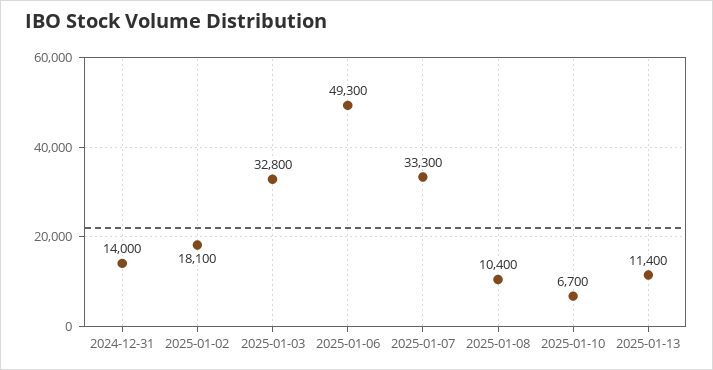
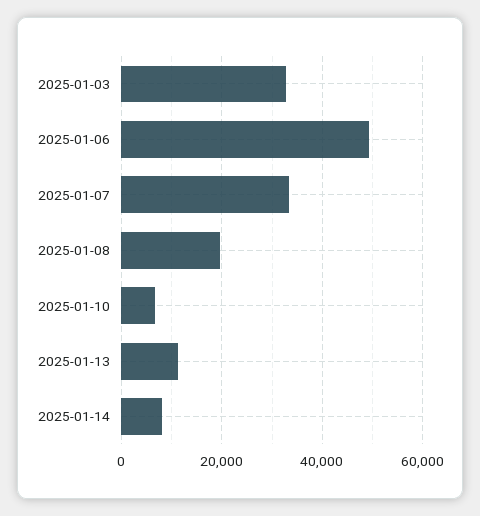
2024-12-31: 14000 -> none
2025-01-02: 18100 -> none
2025-01-08: 10400 -> 20000
2025-01-14: none -> 8000

